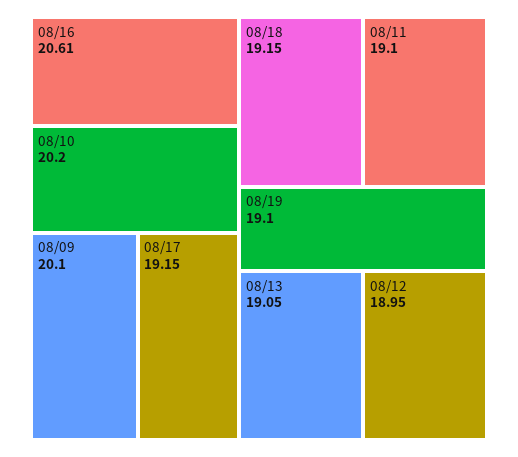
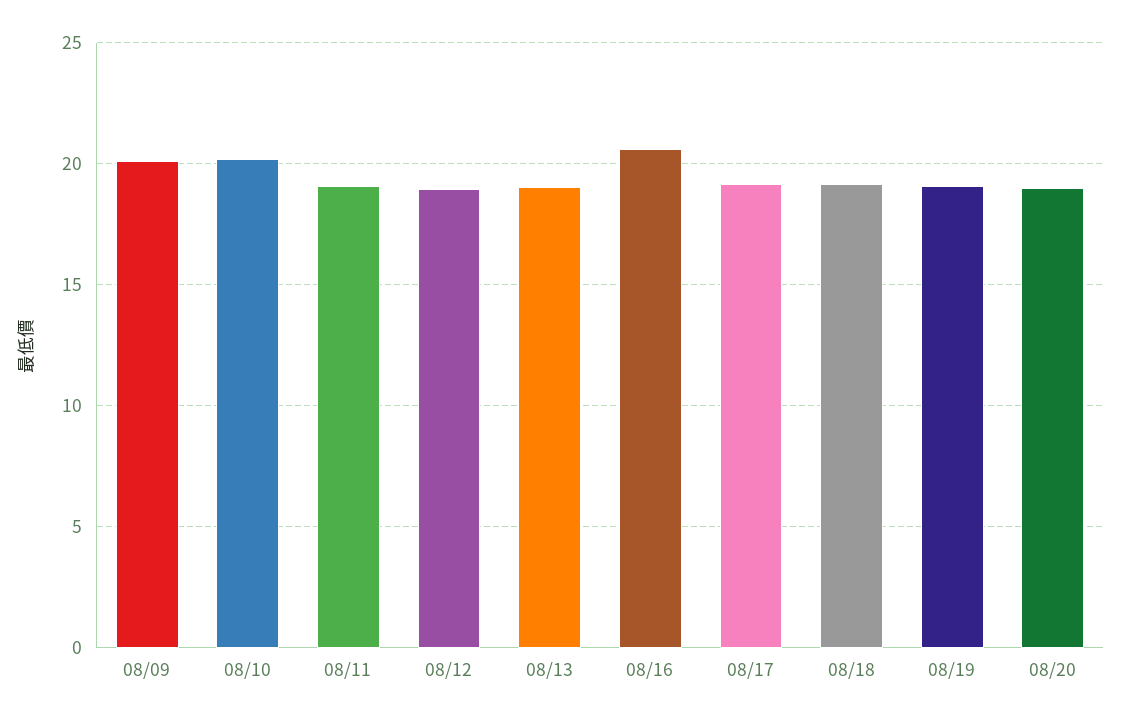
08/20: none -> 19

